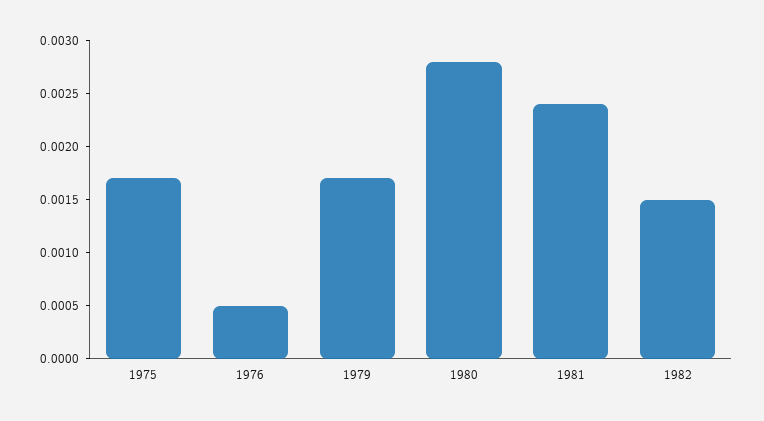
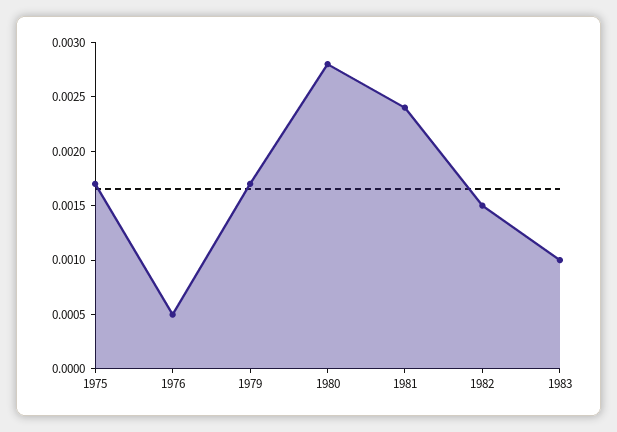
1983: none -> 0.001

